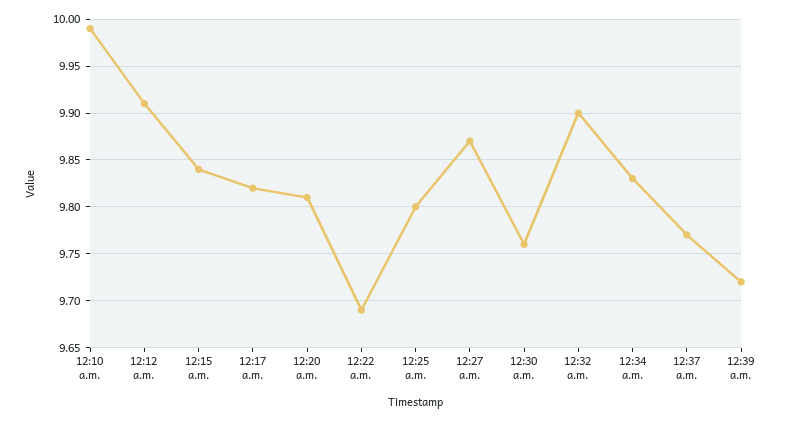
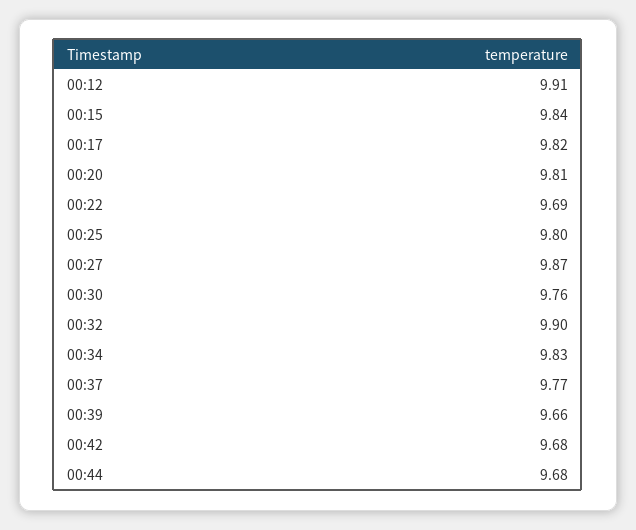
12:10 a.m.: 9.99 -> none
12:39 a.m.: 9.72 -> 9.66
00:42: none -> 9.68
00:44: none -> 9.68

